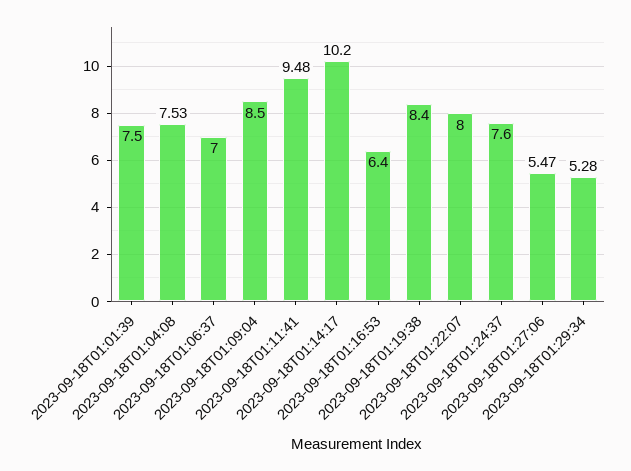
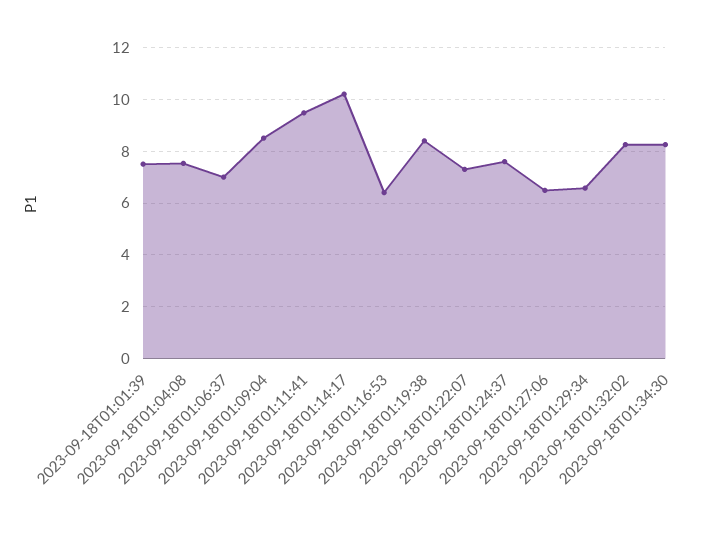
2023-09-18T01:22:07: 8 -> 7.25
2023-09-18T01:27:06: 5.47 -> 6.5
2023-09-18T01:29:34: 5.28 -> 6.5
2023-09-18T01:32:02: none -> 8.25
2023-09-18T01:34:30: none -> 8.25

